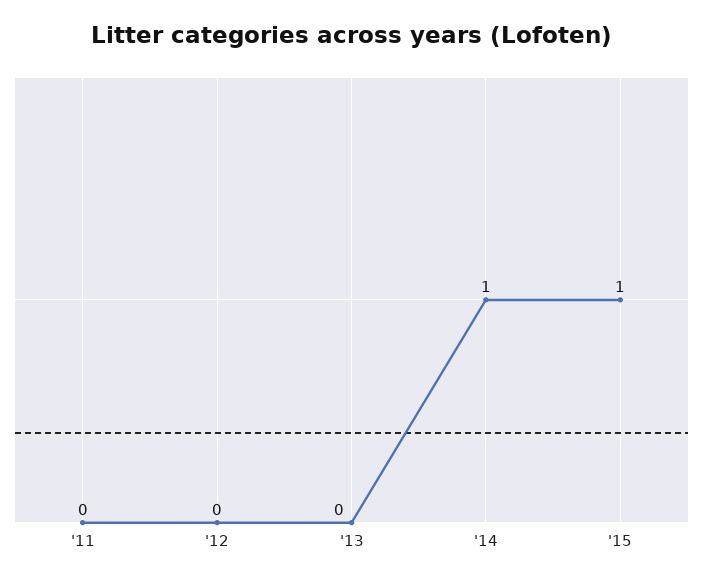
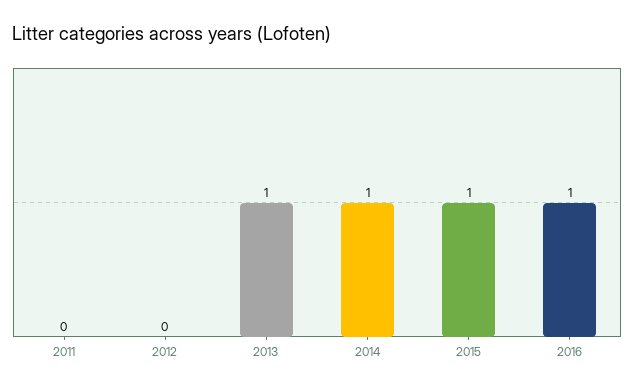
'13: 0 -> 1
2016: none -> 1

